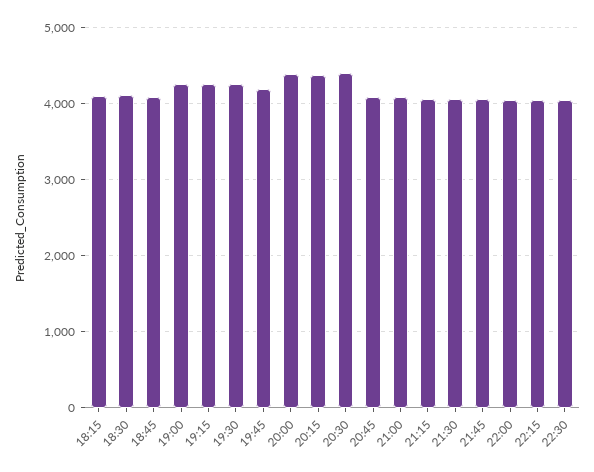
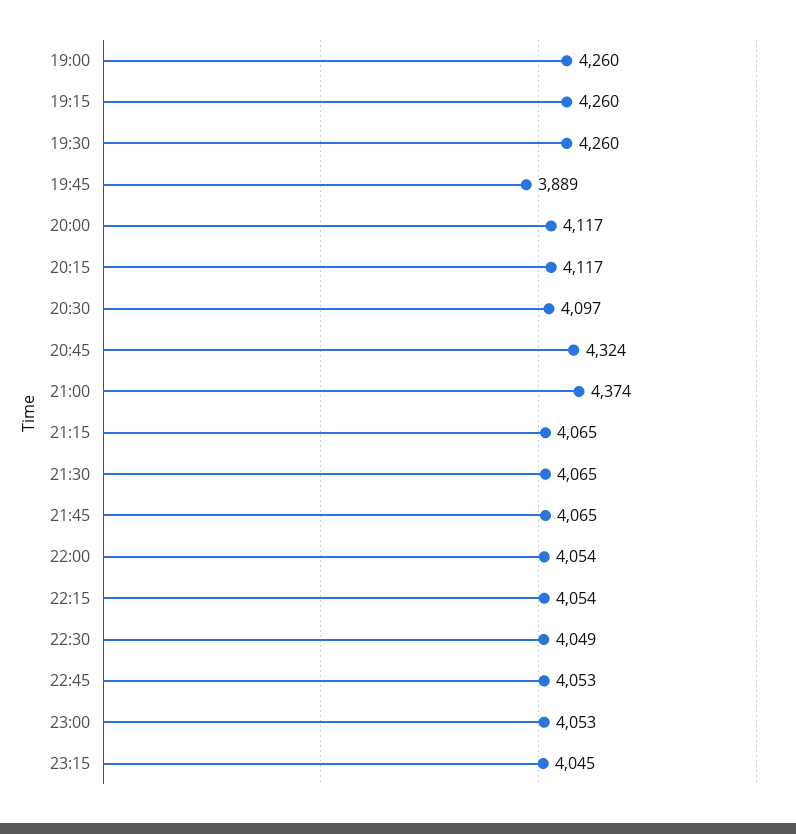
18:15: 4100 -> none
18:30: 4100 -> none
18:45: 4100 -> none
19:45: 4200 -> 3889
20:00: 4400 -> 4117
20:15: 4400 -> 4117
20:30: 4400 -> 4097
20:45: 4100 -> 4324
21:00: 4100 -> 4374
22:45: none -> 4053
23:00: none -> 4053
23:15: none -> 4045

